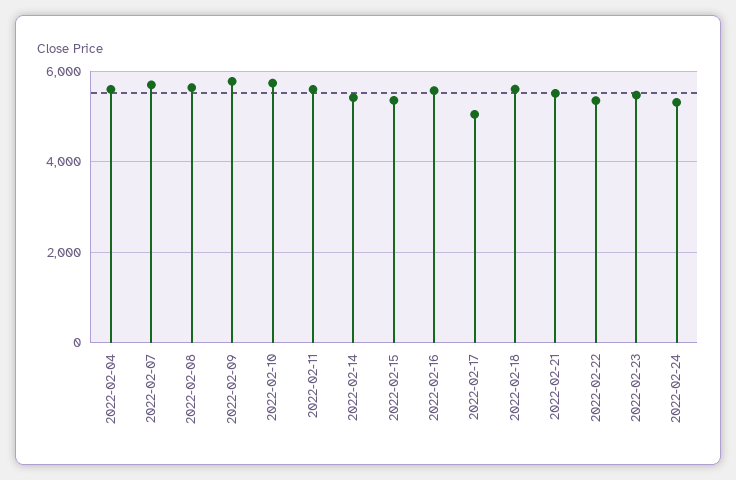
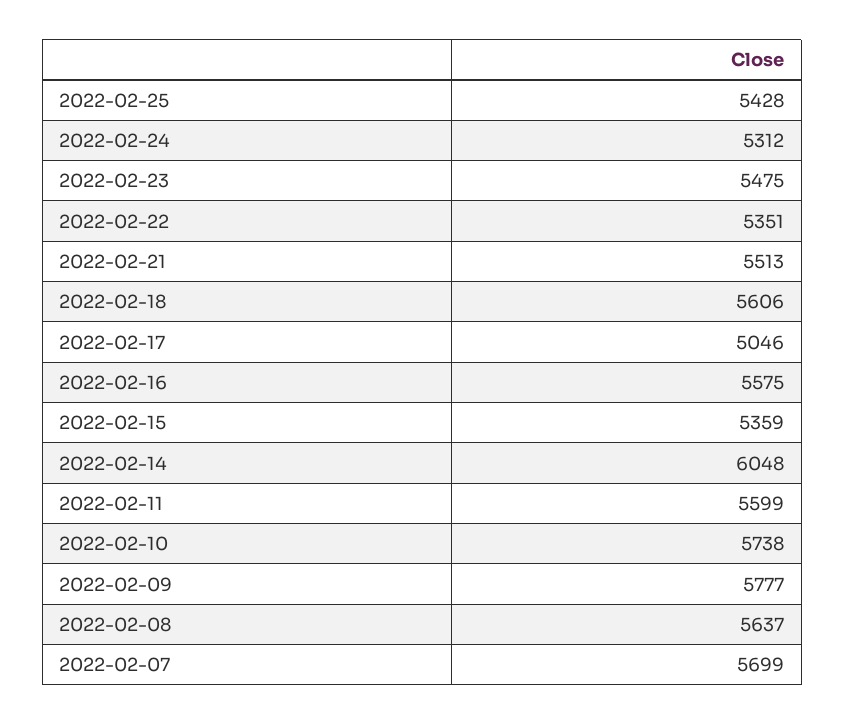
2022-02-04: 5600 -> none
2022-02-14: 5400 -> 6048
2022-02-25: none -> 5428

